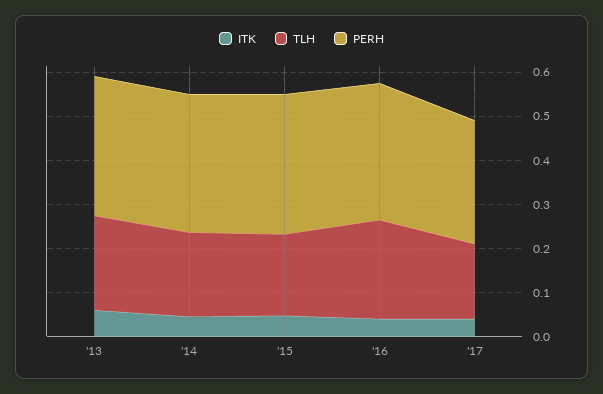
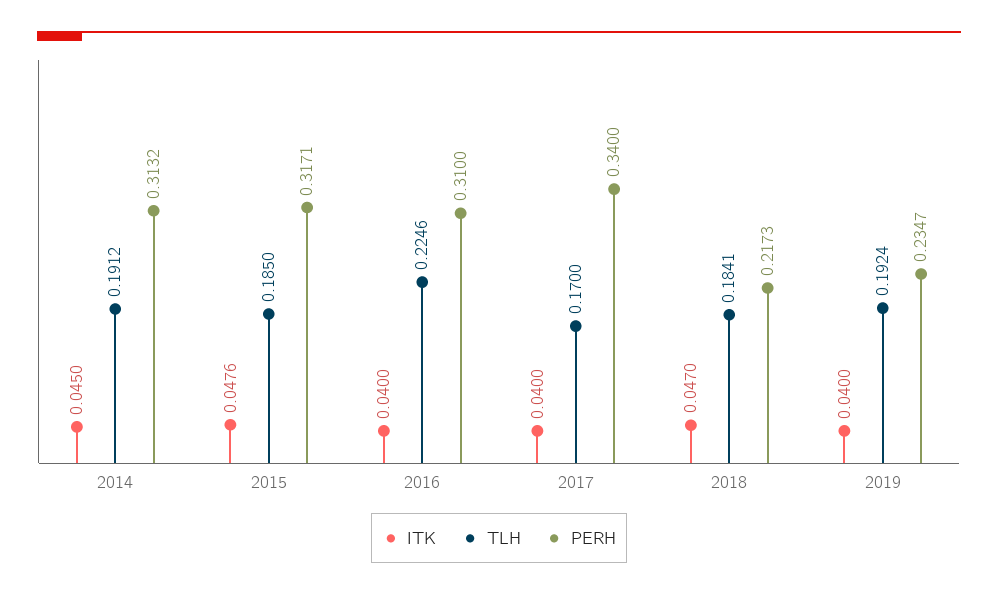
ITK, '13: 0.06 -> none
TLH, '13: 0.22 -> none
PERH, '13: 0.32 -> none
PERH, '17: 0.28 -> 0.34
ITK, 2018: none -> 0.047
TLH, 2018: none -> 0.1841
PERH, 2018: none -> 0.2173
ITK, 2019: none -> 0.04
TLH, 2019: none -> 0.1924
PERH, 2019: none -> 0.2347

